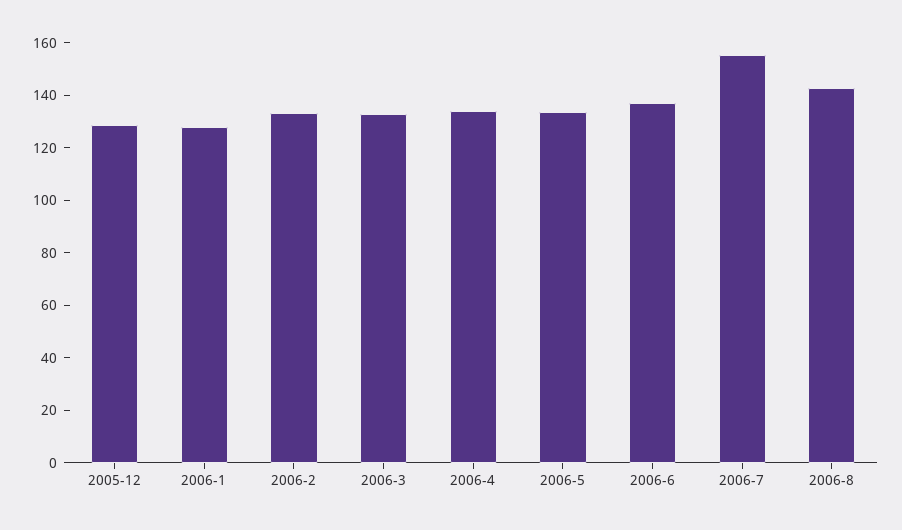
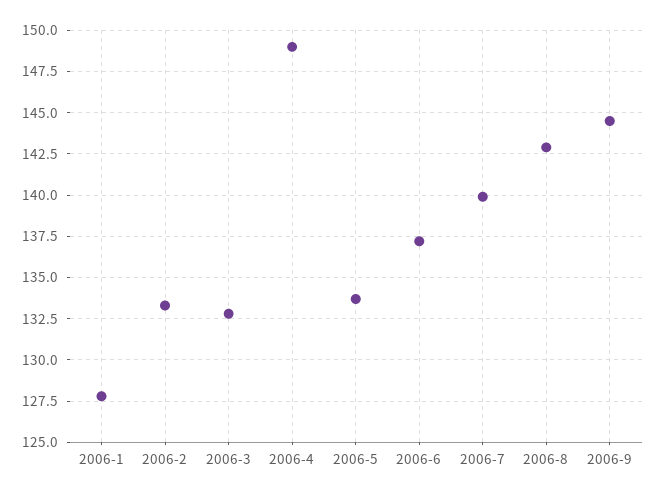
2005-12: 130 -> none
2006-4: 135 -> 149
2006-7: 155 -> 140
2006-9: none -> 144.5

